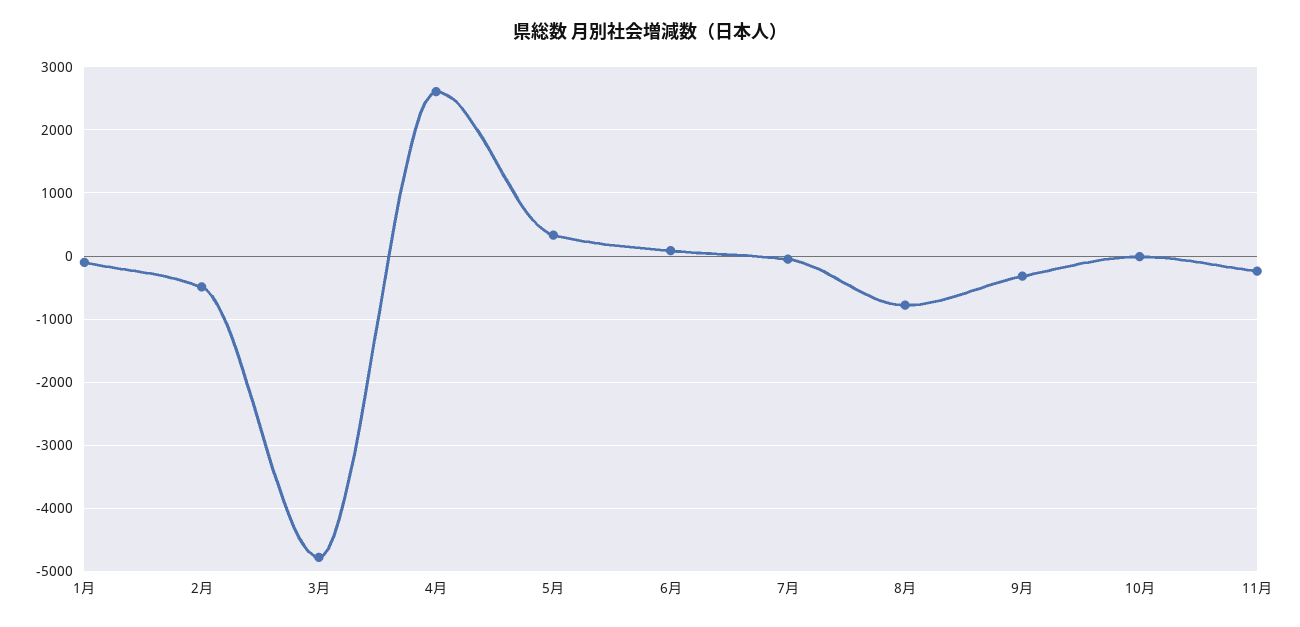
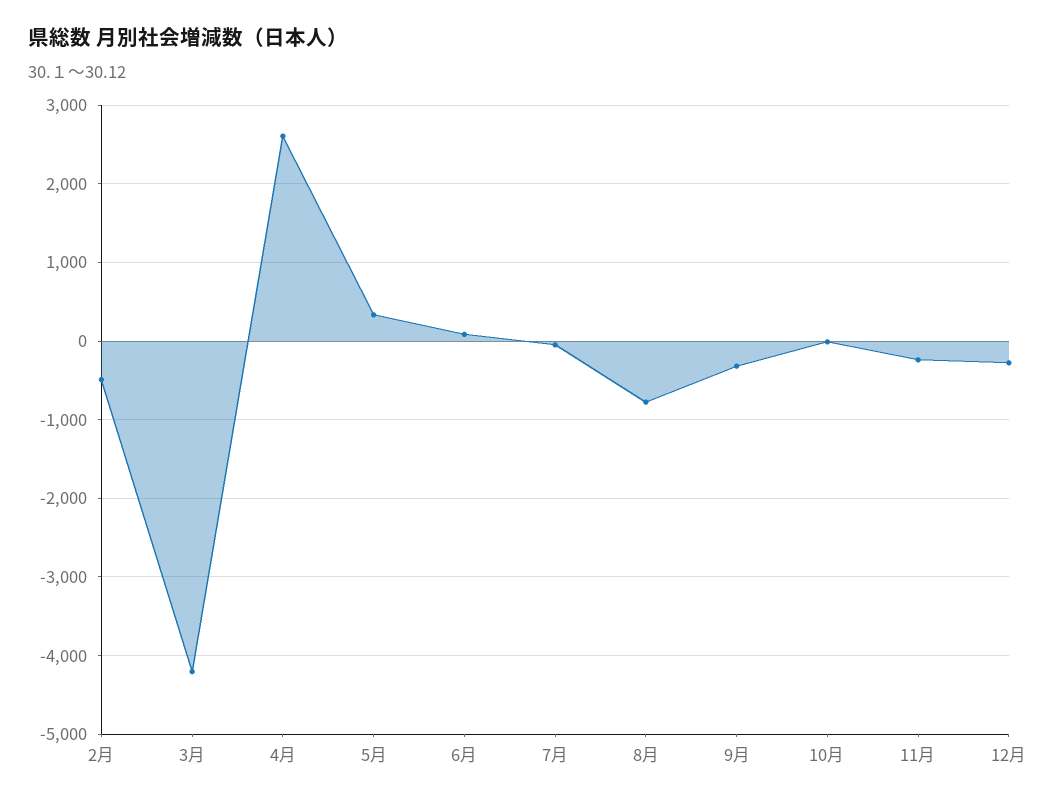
1月: -100 -> none
3月: -4800 -> -4200
12月: none -> -300

